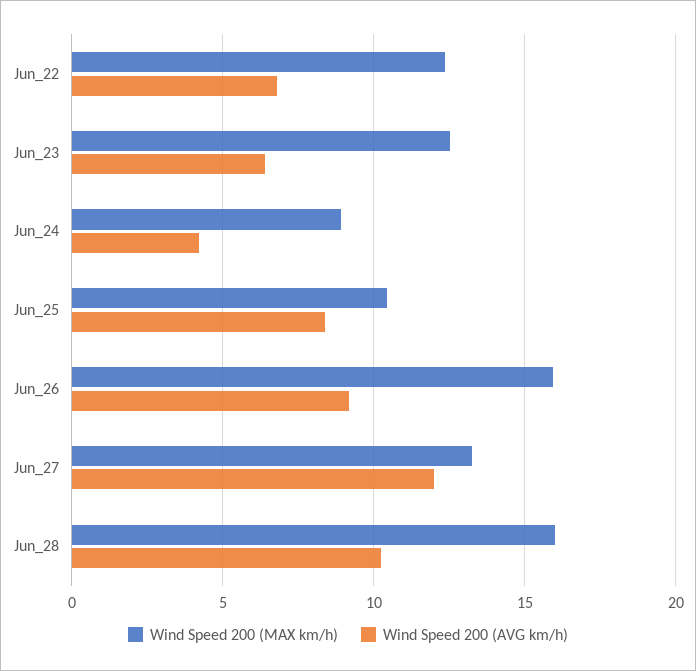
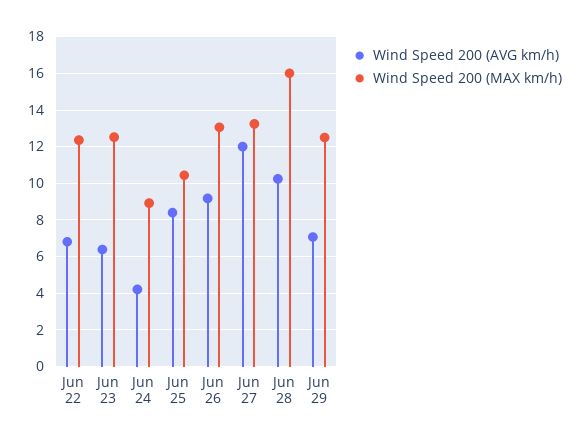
Wind Speed 200 (MAX km/h), Jun_26: 16 -> 13
Wind Speed 200 (AVG km/h), Jun 29: none -> 7
Wind Speed 200 (MAX km/h), Jun 29: none -> 12.5

